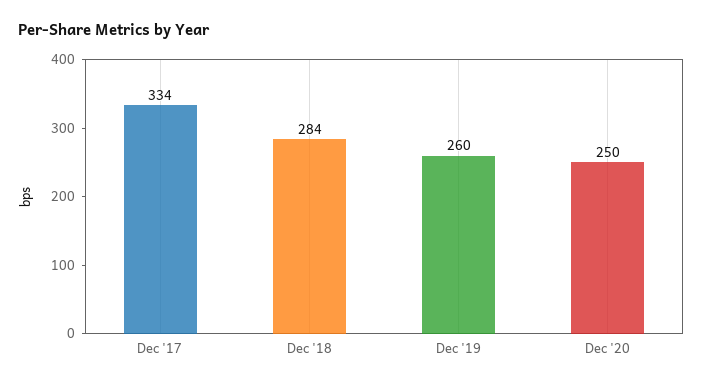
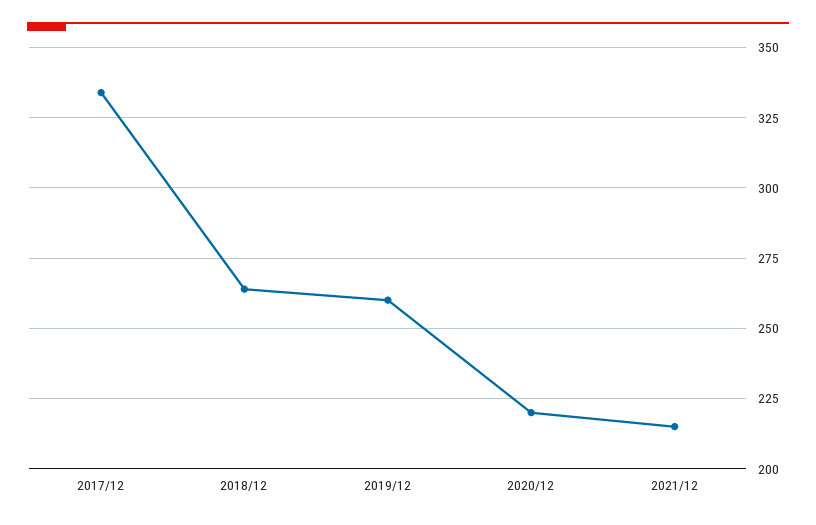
Dec '18: 284 -> 265
Dec '20: 250 -> 220
2021/12: none -> 215

